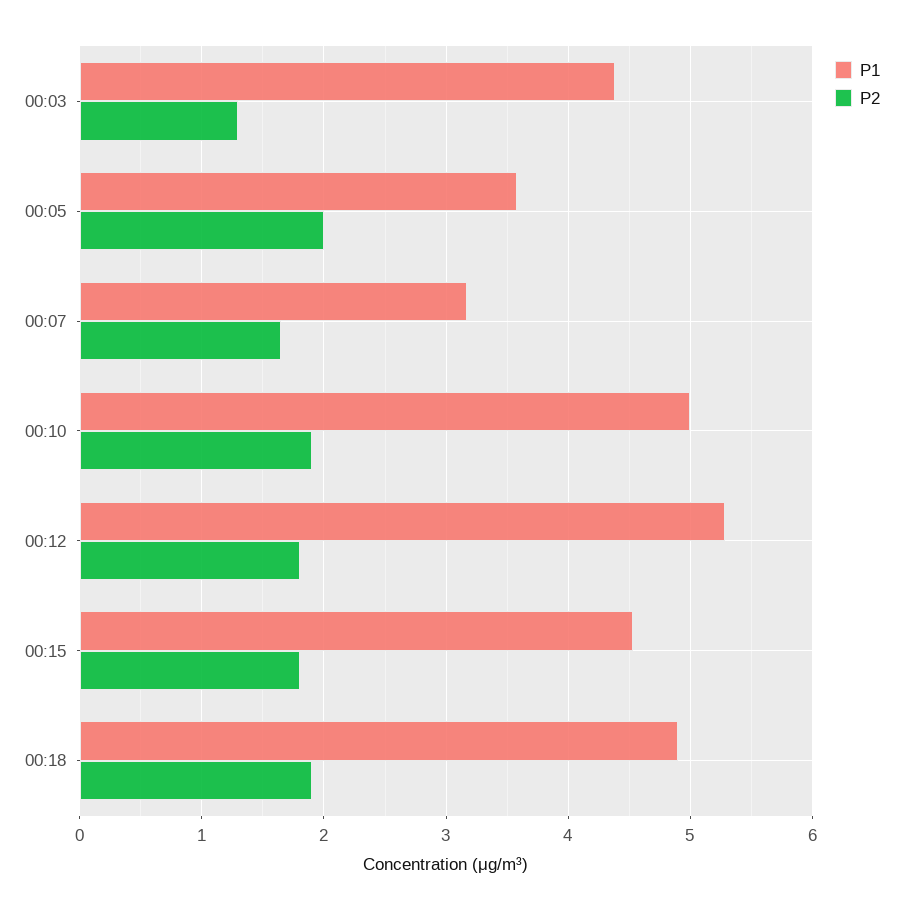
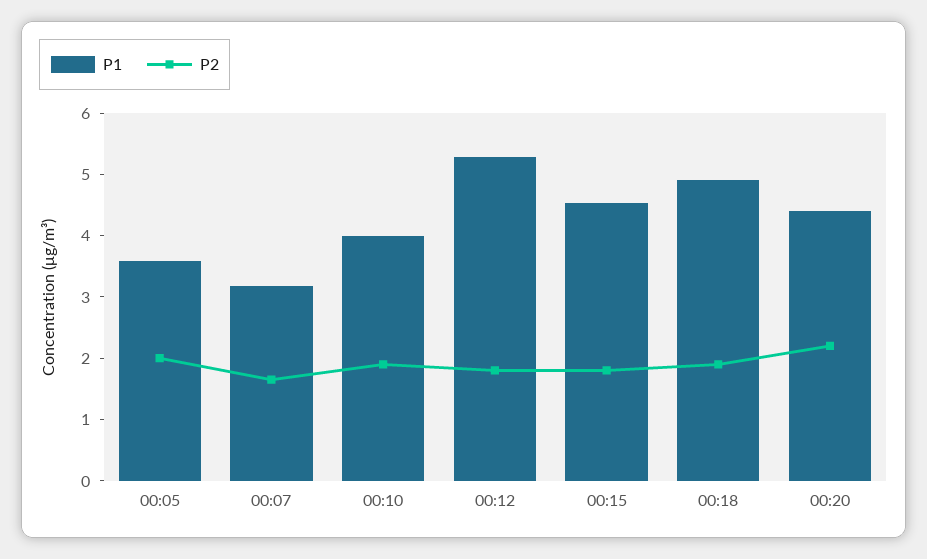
P1, 00:03: 4.4 -> none
P2, 00:03: 1.3 -> none
P1, 00:10: 5 -> 4
P1, 00:20: none -> 4.4
P2, 00:20: none -> 2.2

